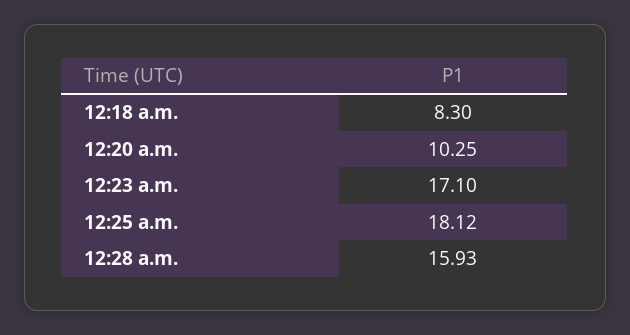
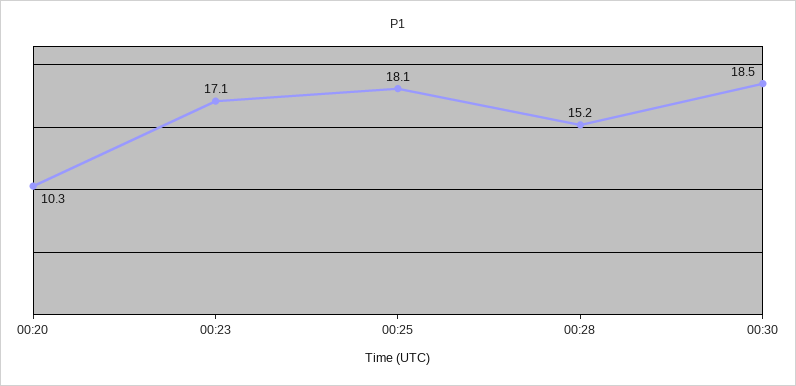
12:18 a.m.: 8.3 -> none
12:28 a.m.: 15.93 -> 15.2
00:30: none -> 18.5

